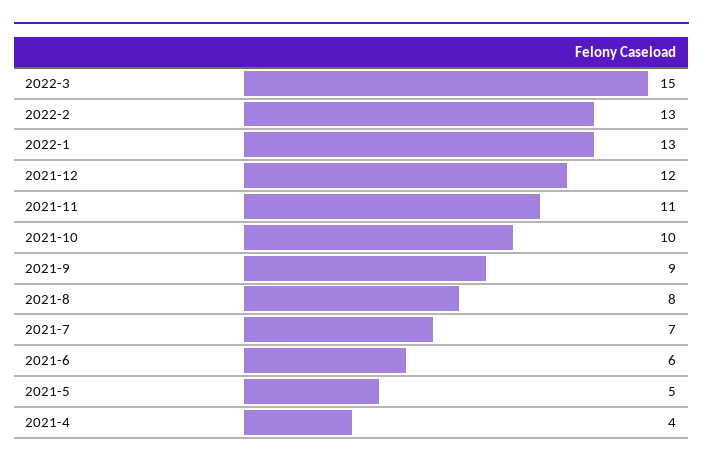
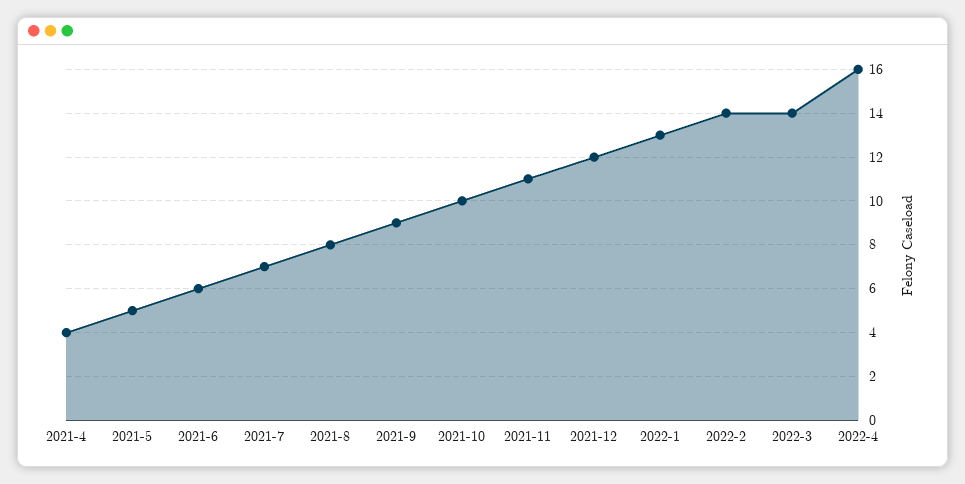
2022-3: 15 -> 14
2022-2: 13 -> 14
2022-4: none -> 16

